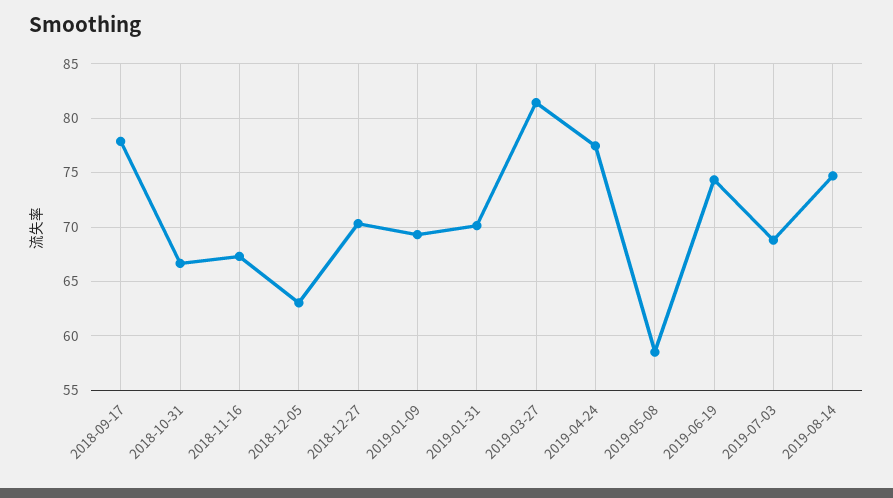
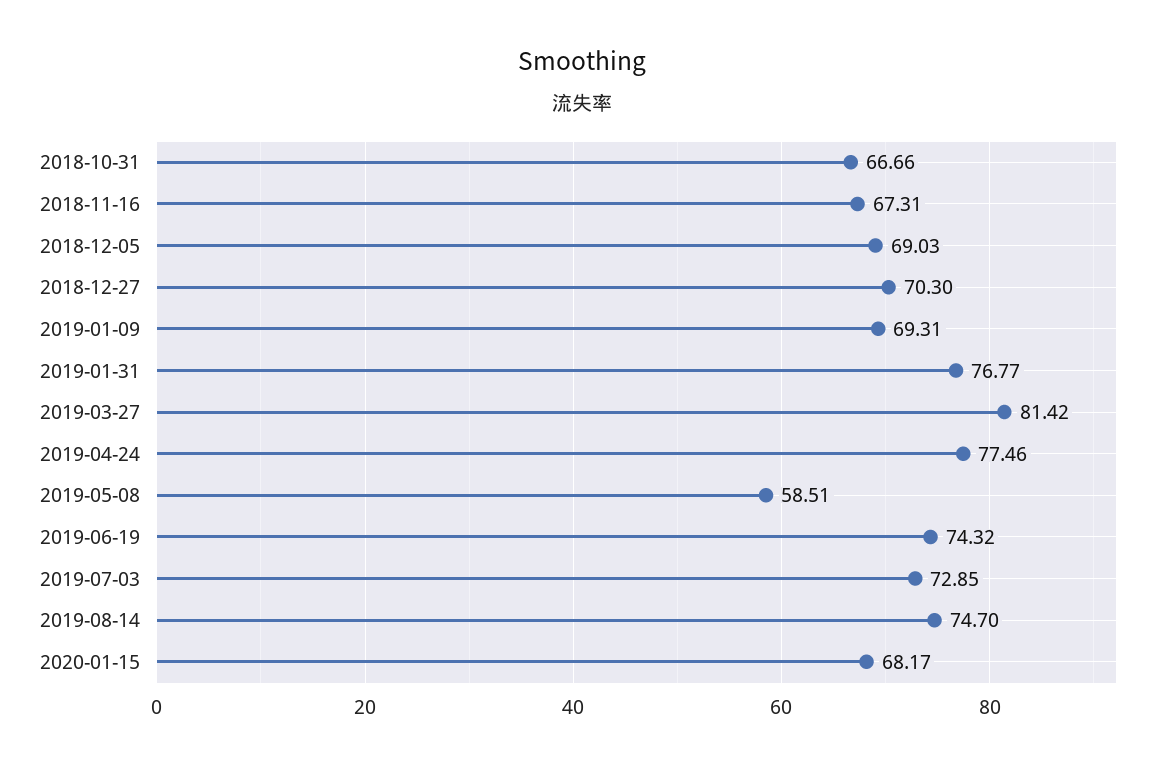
2018-09-17: 78 -> none
2018-12-05: 63 -> 69.03
2019-01-31: 70 -> 76.77
2019-07-03: 69 -> 72.85
2020-01-15: none -> 68.17

